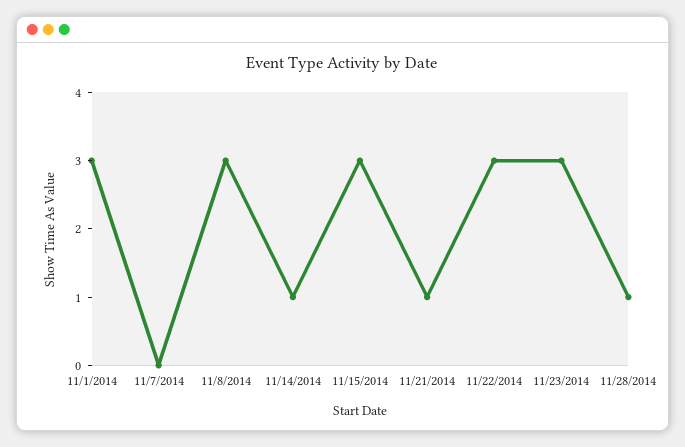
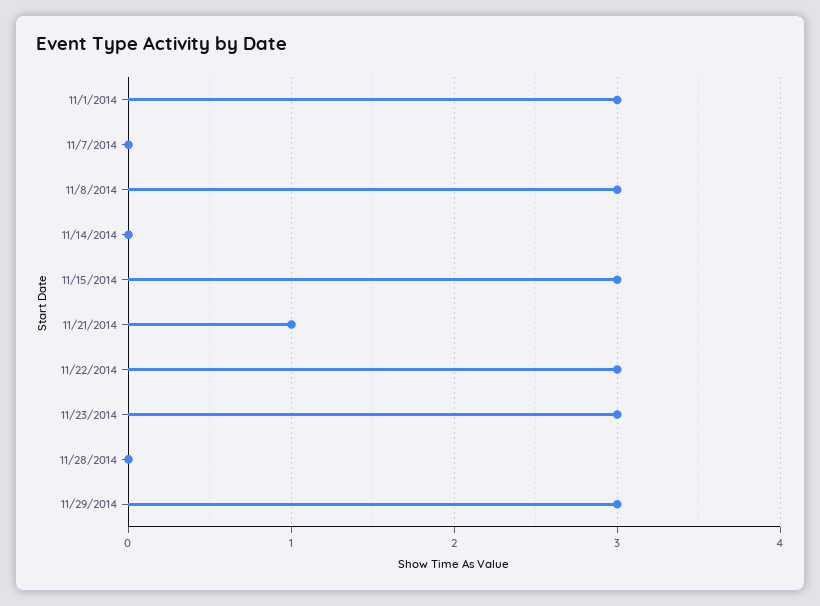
11/14/2014: 1 -> 0
11/28/2014: 1 -> 0
11/29/2014: none -> 3

